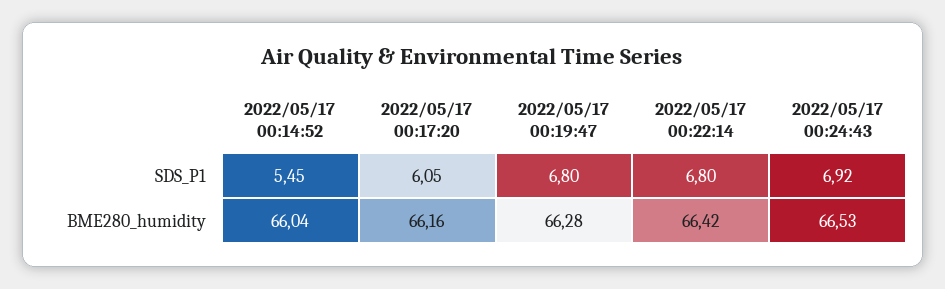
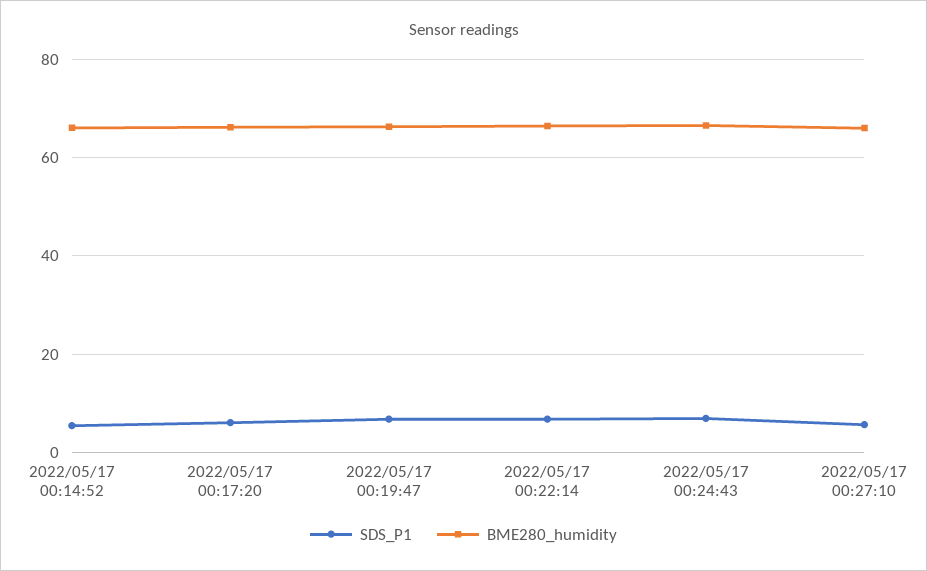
SDS_P1, 2022/05/17 00:27:10: none -> 6
BME280_humidity, 2022/05/17 00:27:10: none -> 66

